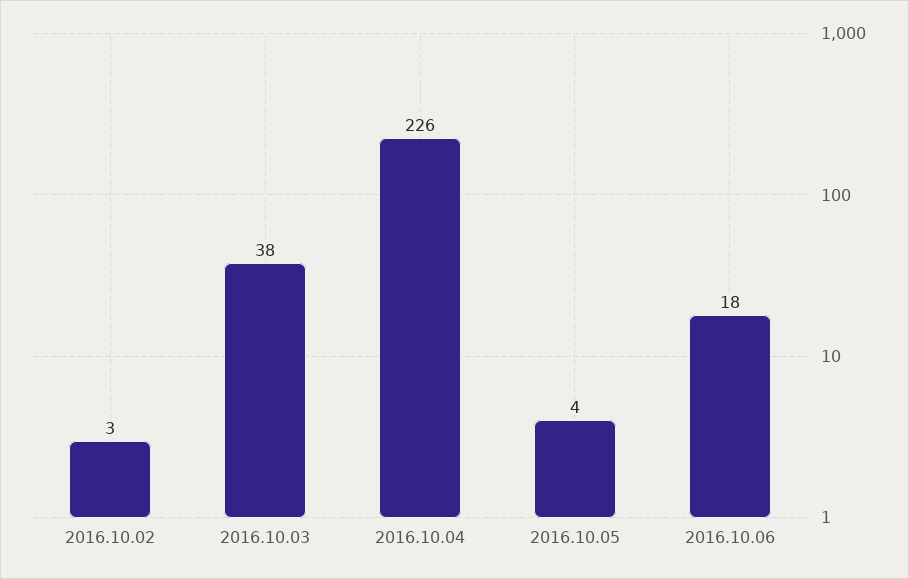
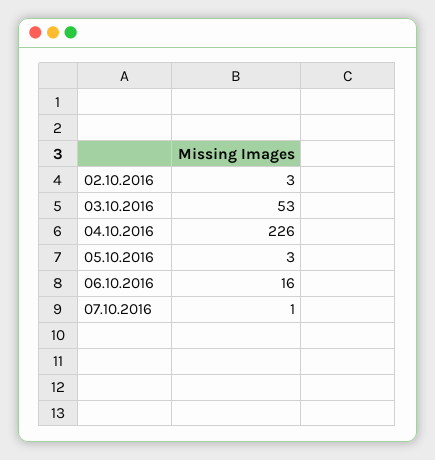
2016.10.03: 38 -> 53
2016.10.05: 4 -> 3
2016.10.06: 18 -> 16
07.10.2016: none -> 1

